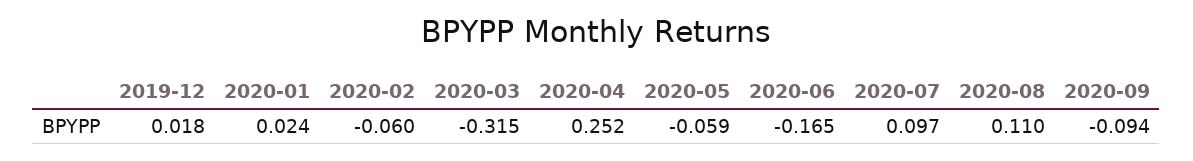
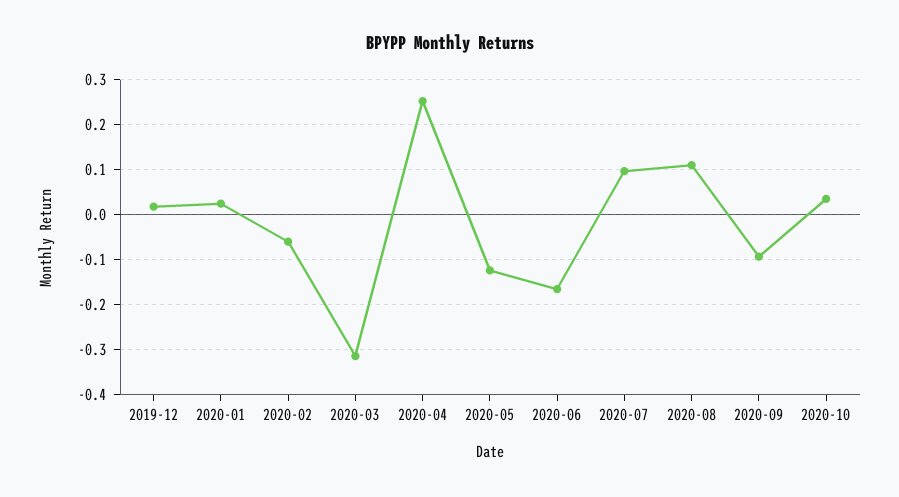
2020-05: -0.059 -> -0.12
2020-10: none -> 0.04

